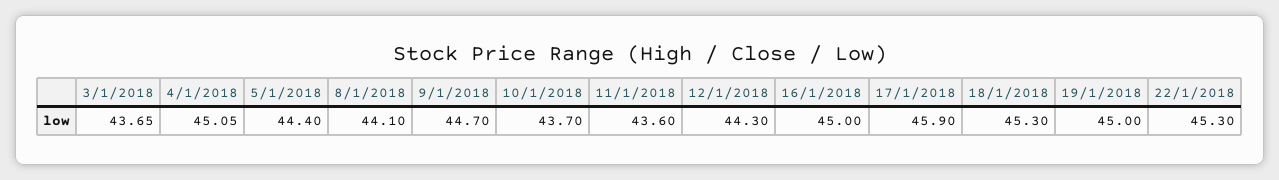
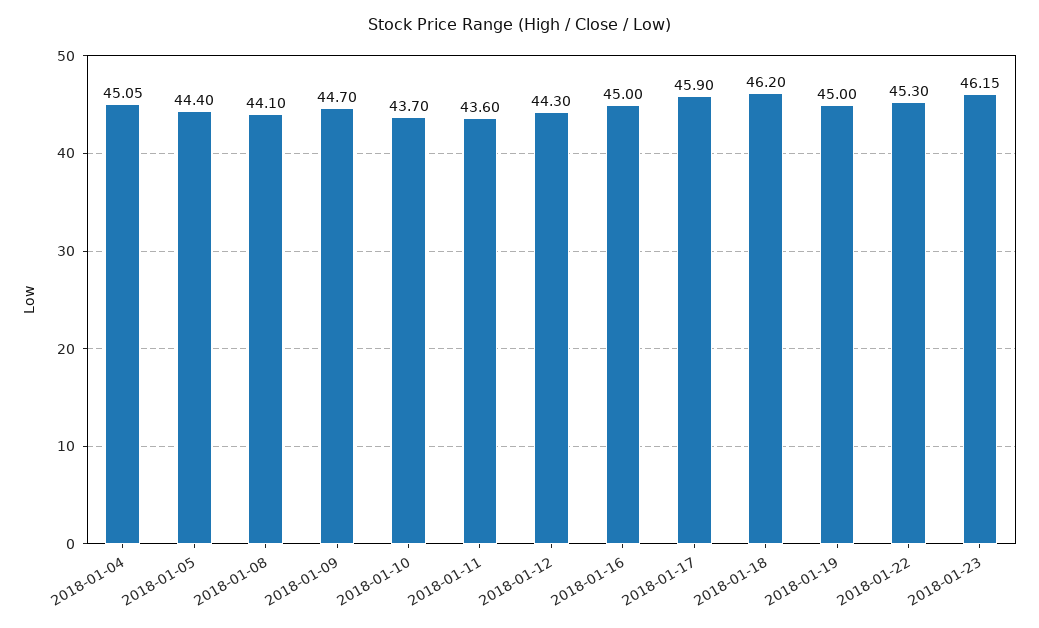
3/1/2018: 43.65 -> none
18/1/2018: 45.3 -> 46.2
2018-01-23: none -> 46.15

